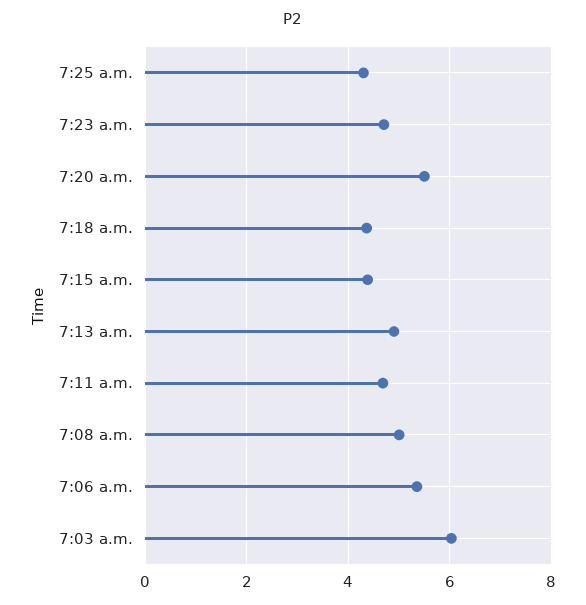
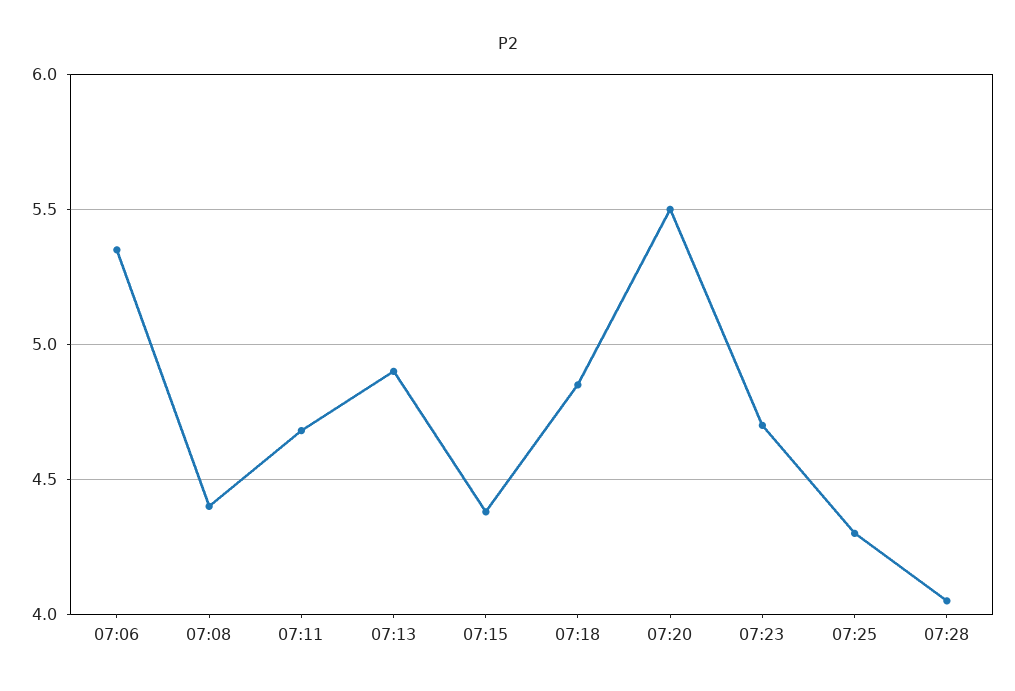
7:18 a.m.: 4.4 -> 4.85
7:08 a.m.: 5 -> 4.4
7:03 a.m.: 6 -> none
07:28: none -> 4.05

